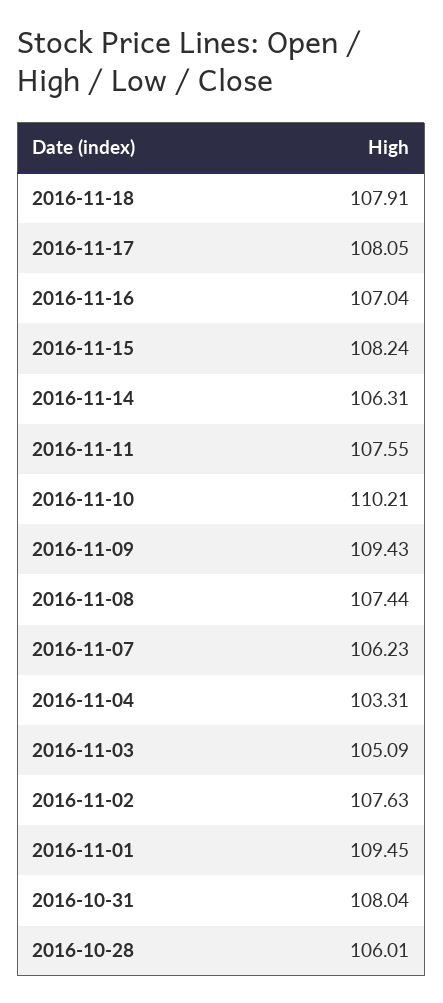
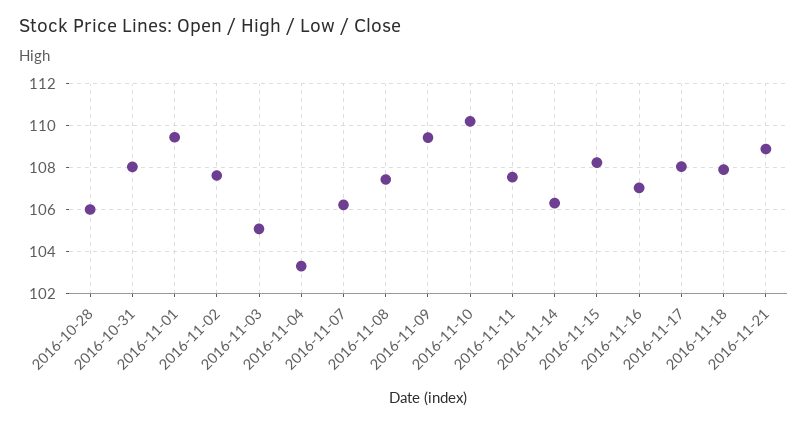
2016-11-21: none -> 109

